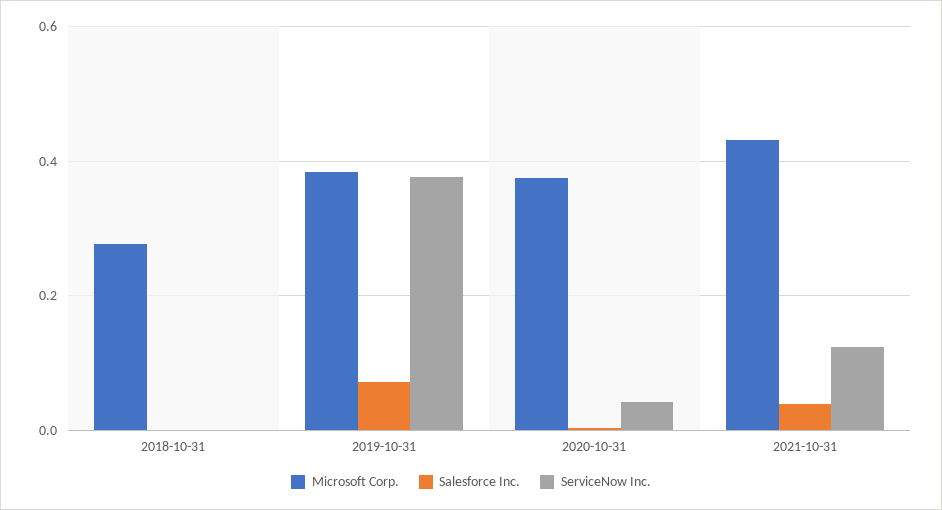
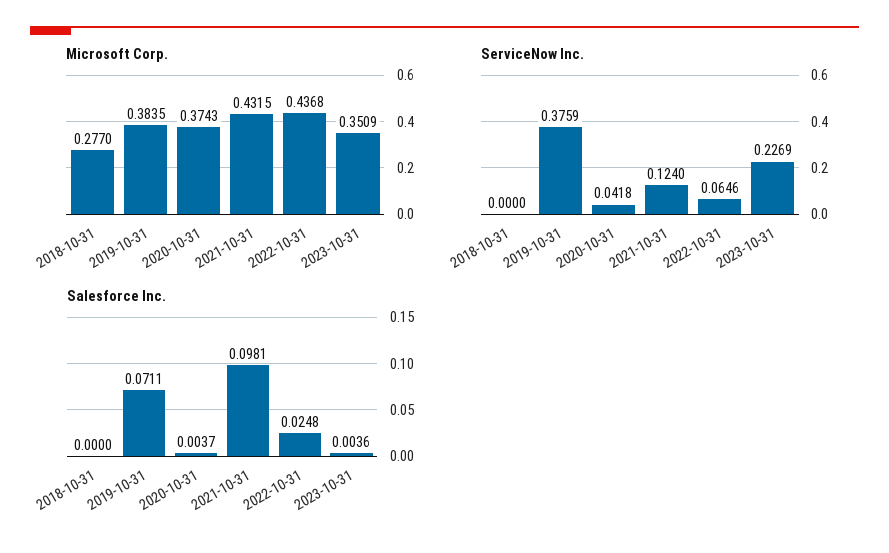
Salesforce Inc., 2021-10-31: 0.04 -> 0.0981
Microsoft Corp., 2022-10-31: none -> 0.4368
Microsoft Corp., 2023-10-31: none -> 0.3509
ServiceNow Inc., 2022-10-31: none -> 0.0646
ServiceNow Inc., 2023-10-31: none -> 0.2269
Salesforce Inc., 2022-10-31: none -> 0.0248
Salesforce Inc., 2023-10-31: none -> 0.0036

